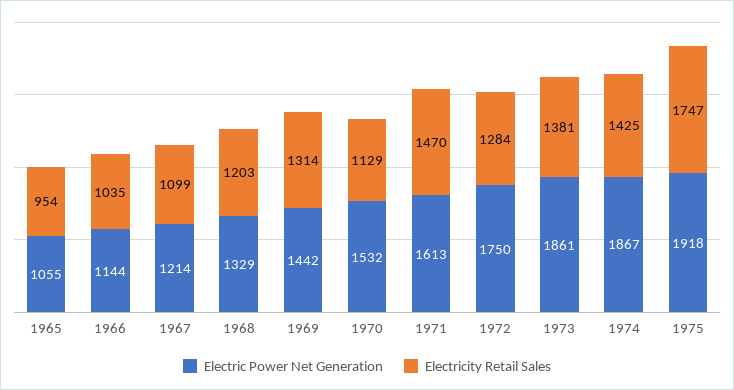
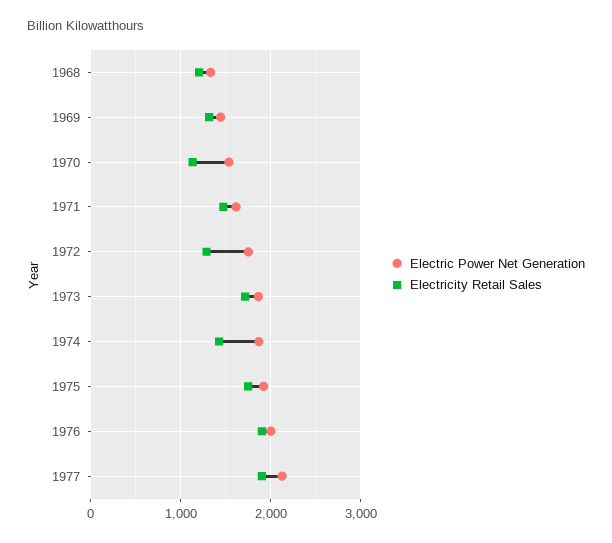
Electric Power Net Generation, 1965: 1055 -> none
Electricity Retail Sales, 1965: 954 -> none
Electric Power Net Generation, 1966: 1144 -> none
Electricity Retail Sales, 1966: 1035 -> none
Electric Power Net Generation, 1967: 1214 -> none
Electricity Retail Sales, 1967: 1099 -> none
Electricity Retail Sales, 1973: 1381 -> 1700
Electric Power Net Generation, 1976: none -> 2000
Electricity Retail Sales, 1976: none -> 1900
Electric Power Net Generation, 1977: none -> 2100
Electricity Retail Sales, 1977: none -> 1900

